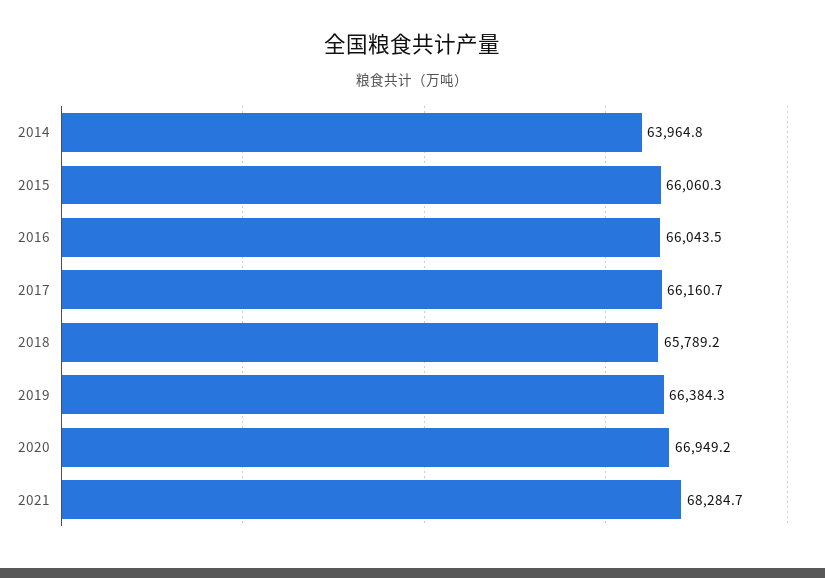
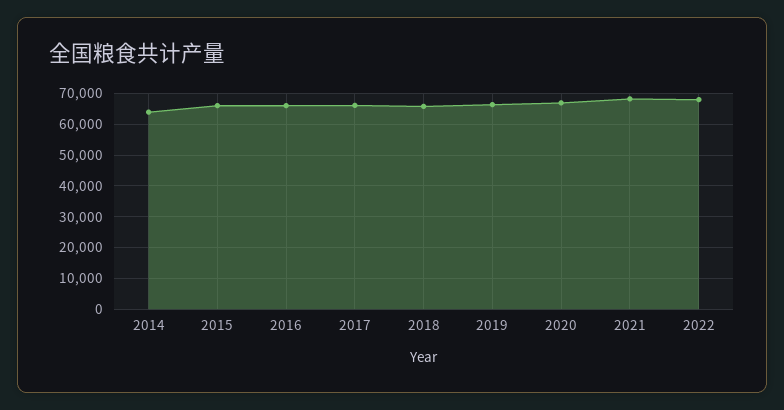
2022: none -> 68000

